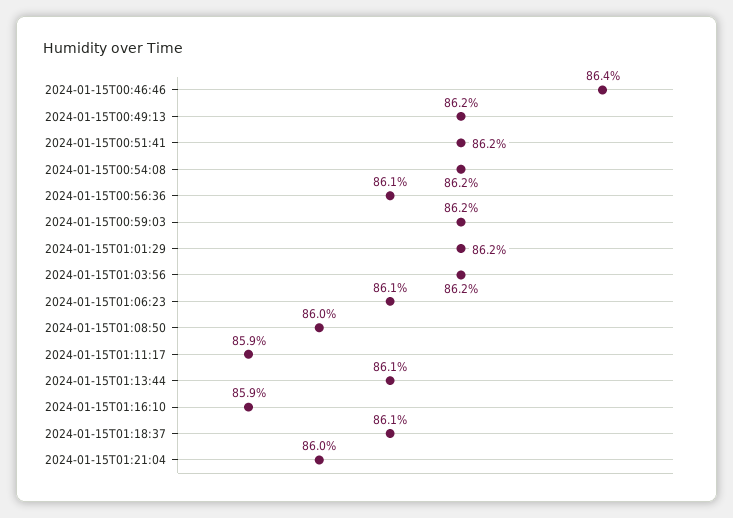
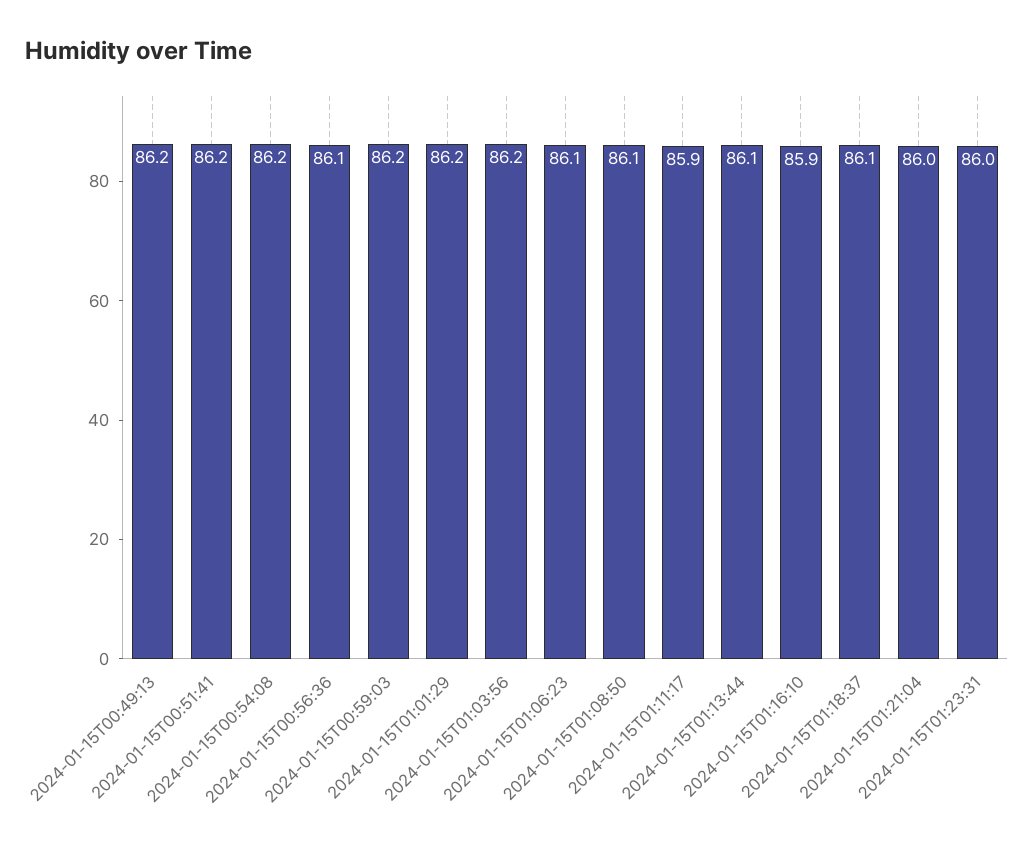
2024-01-15T00:46:46: 86.4 -> none
2024-01-15T01:08:50: 86 -> 86.1
2024-01-15T01:23:31: none -> 86

